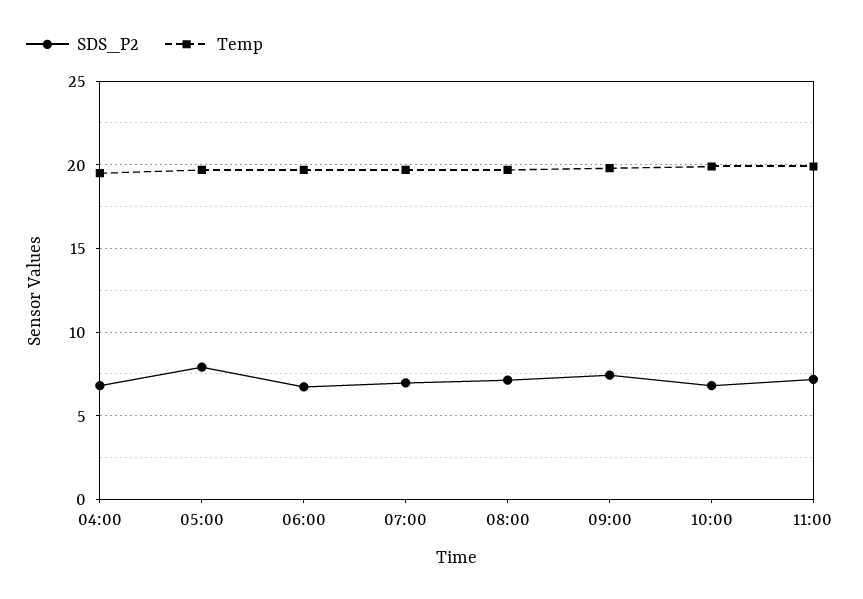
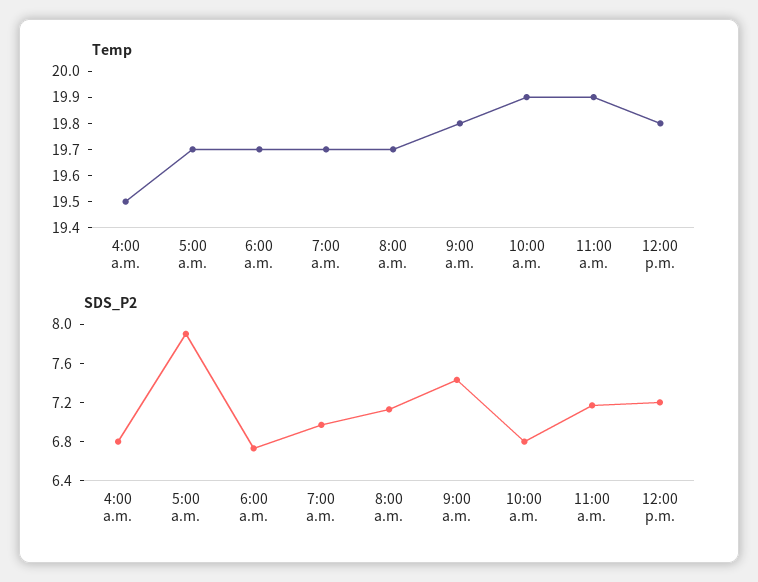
Temp, 12:00 p.m.: none -> 19.8
SDS_P2, 12:00 p.m.: none -> 7.2

